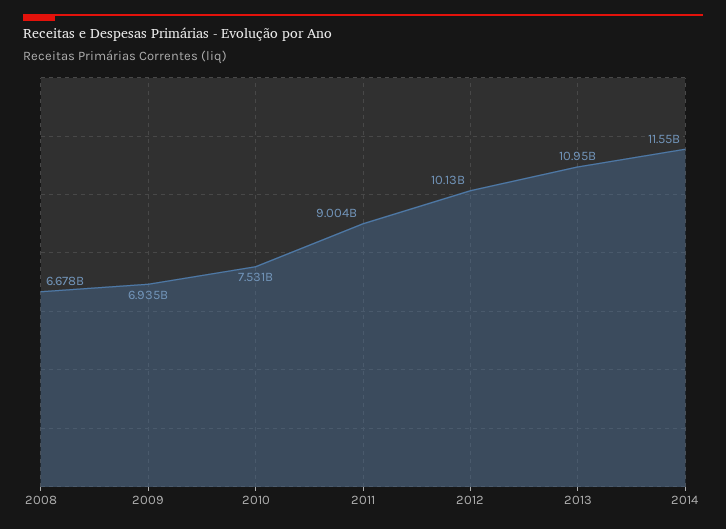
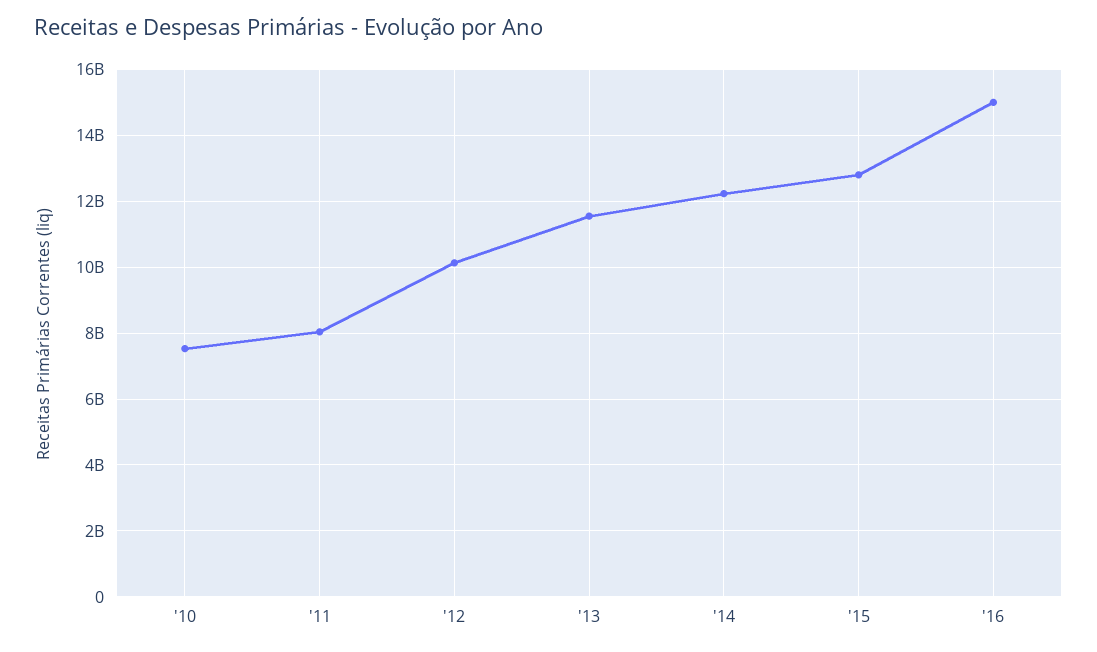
2008: 6678000000 -> none
2009: 6935000000 -> none
2011: 9004000000 -> 8000000000
2013: 10950000000 -> 11600000000
2014: 11550000000 -> 12200000000
'15: none -> 12800000000
'16: none -> 15000000000

